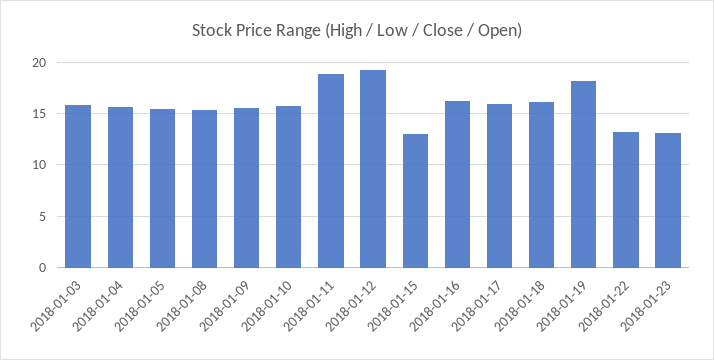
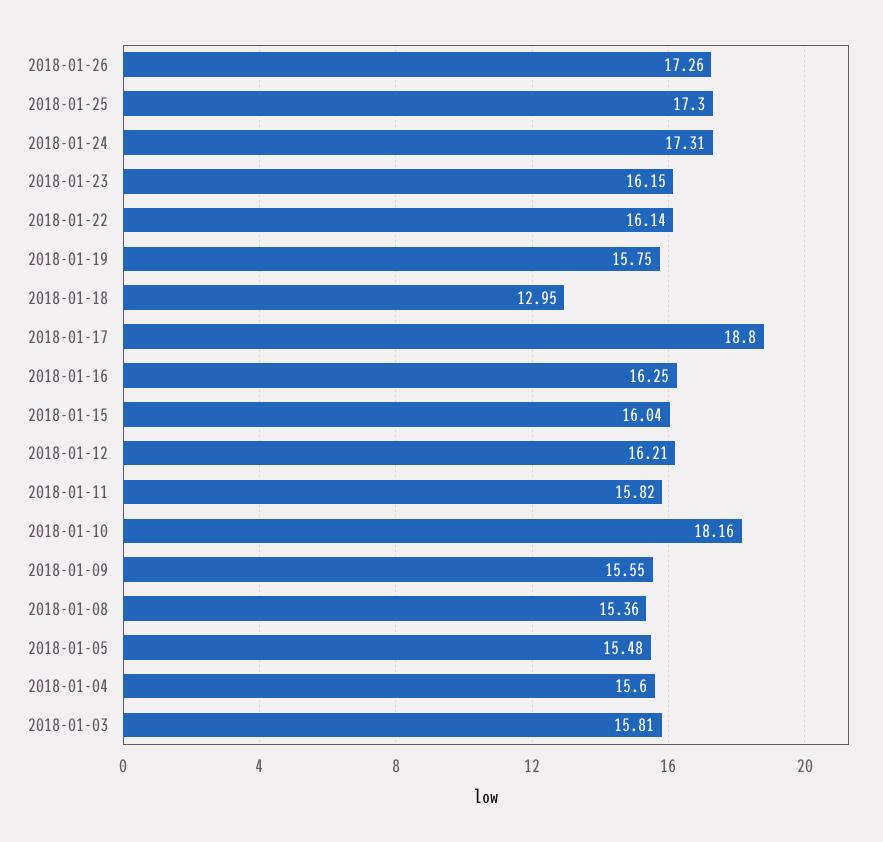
2018-01-10: 16 -> 18.16
2018-01-11: 19 -> 15.82
2018-01-12: 19 -> 16.21
2018-01-15: 13 -> 16.04
2018-01-17: 16 -> 18.8
2018-01-18: 16 -> 12.95
2018-01-19: 18 -> 15.75
2018-01-22: 13 -> 16.14
2018-01-23: 13 -> 16.15
2018-01-26: none -> 17.26
2018-01-25: none -> 17.3
2018-01-24: none -> 17.31

